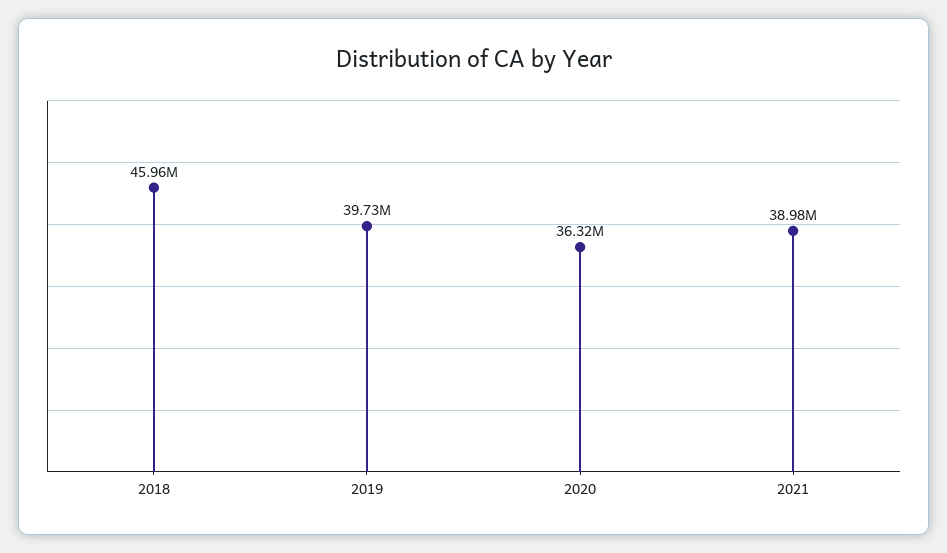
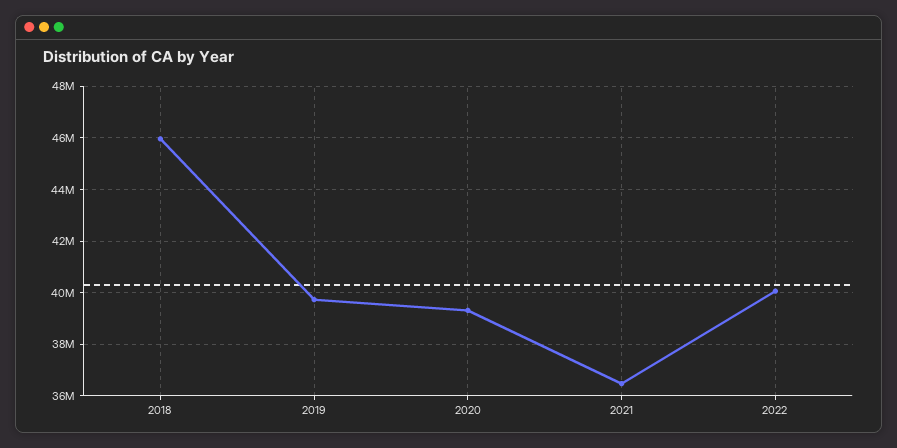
2020: 36320000 -> 39250000
2021: 38980000 -> 36500000
2022: none -> 40000000

